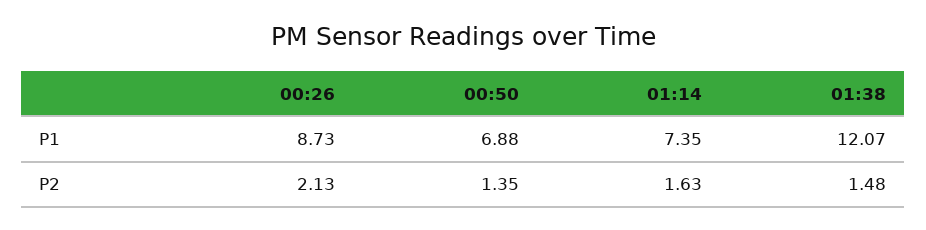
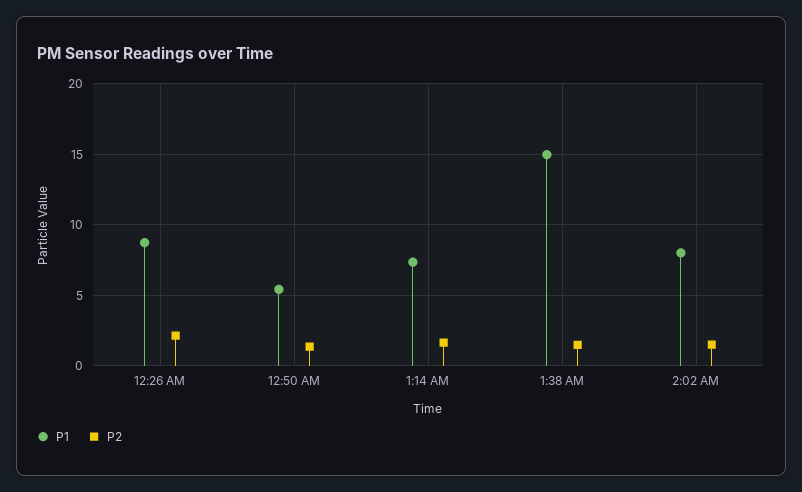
P1, 00:50: 6.88 -> 5.5
P1, 01:38: 12.07 -> 15
P1, 2:02 AM: none -> 8
P2, 2:02 AM: none -> 1.5

